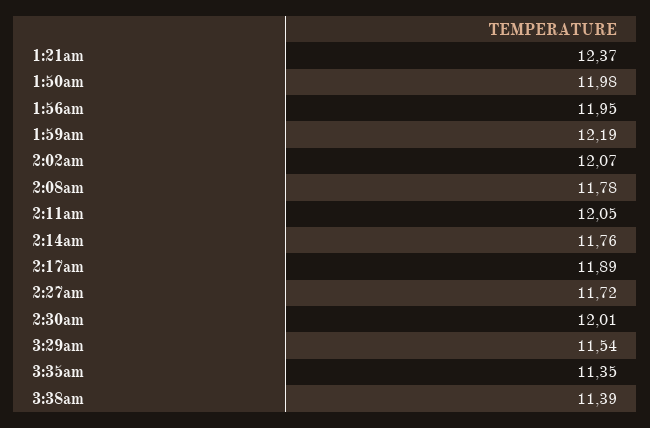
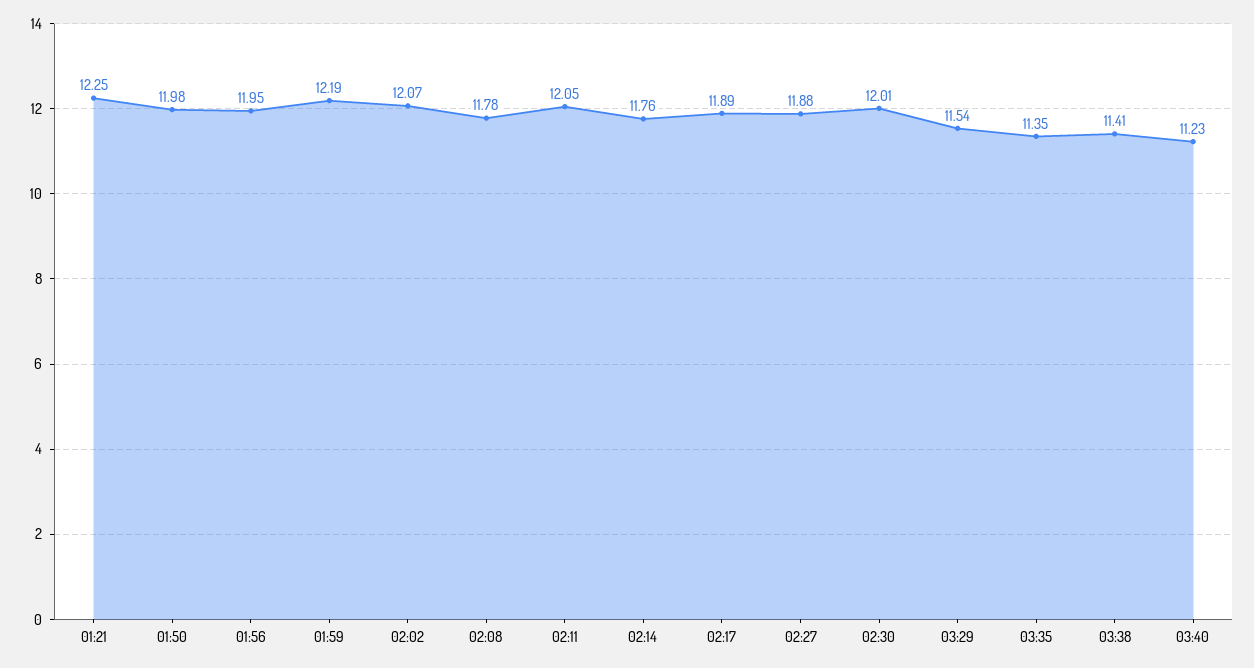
1:21am: 12.37 -> 12.25
2:27am: 11.72 -> 11.88
3:38am: 11.39 -> 11.41
03:40: none -> 11.23

